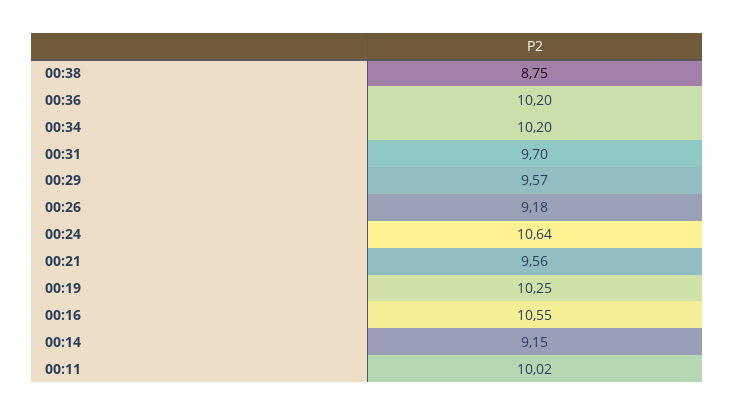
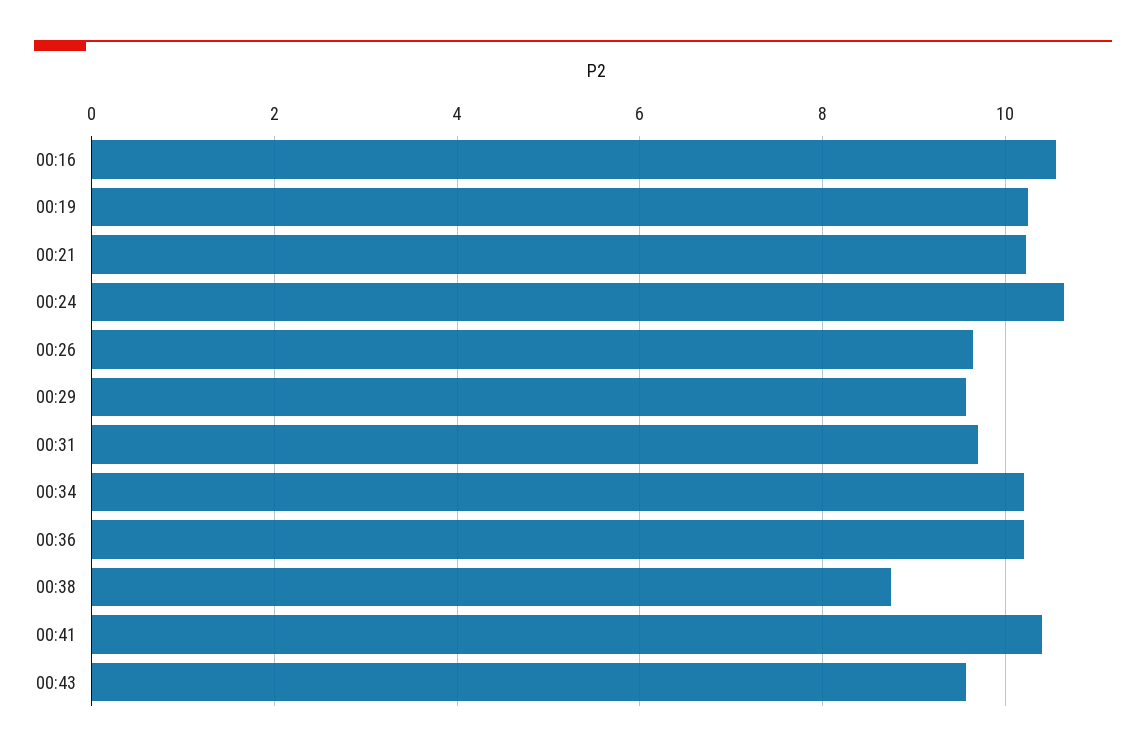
00:26: 9.18 -> 9.6
00:21: 9.56 -> 10.2
00:14: 9.15 -> none
00:11: 10.02 -> none
00:41: none -> 10.4
00:43: none -> 9.6

